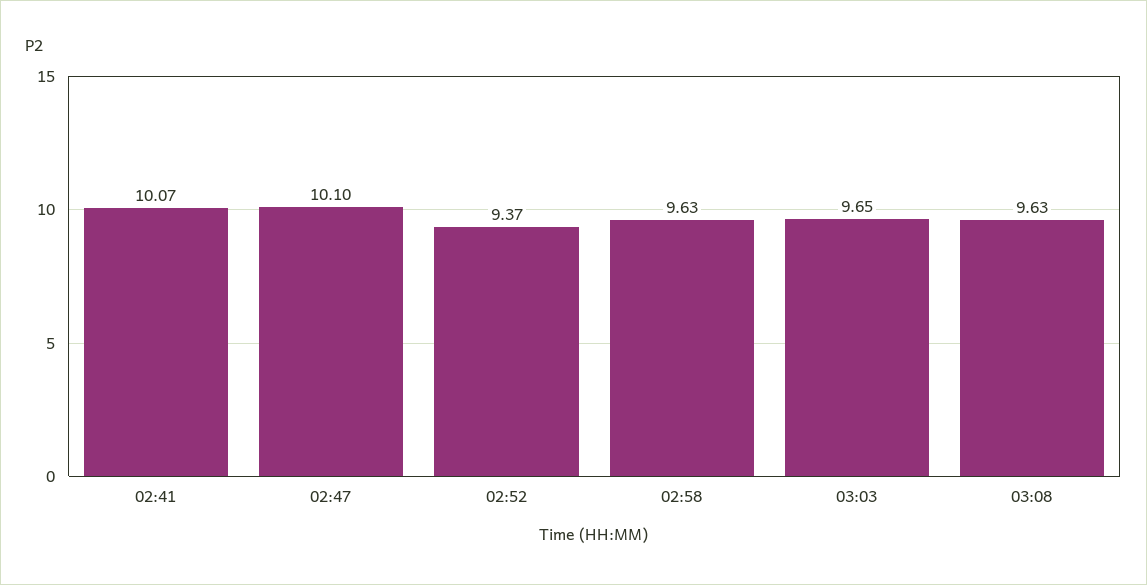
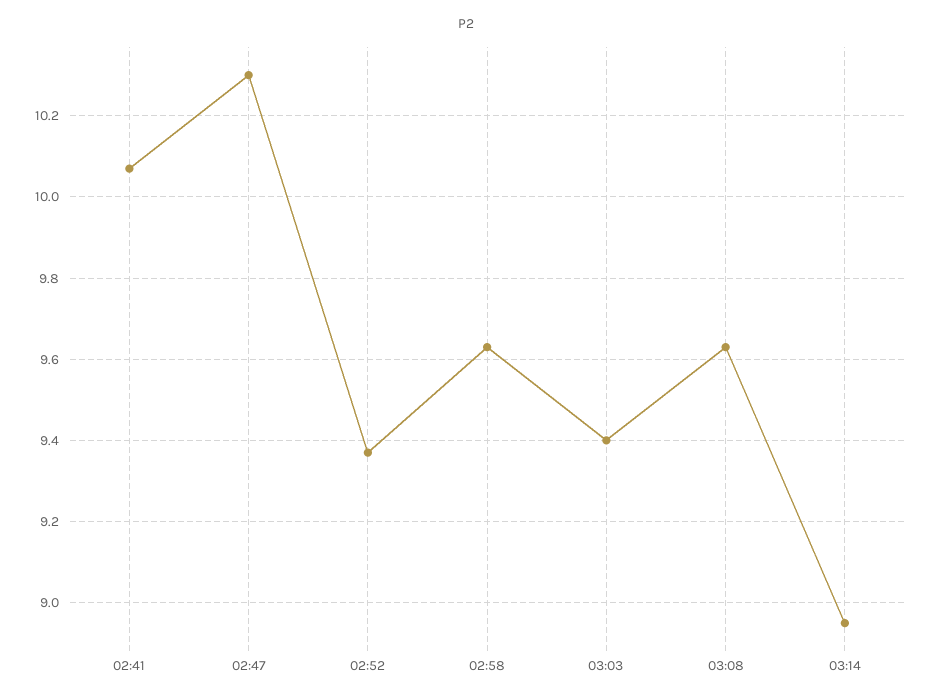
02:47: 10.1 -> 10.3
03:03: 9.65 -> 9.4
03:14: none -> 8.95

